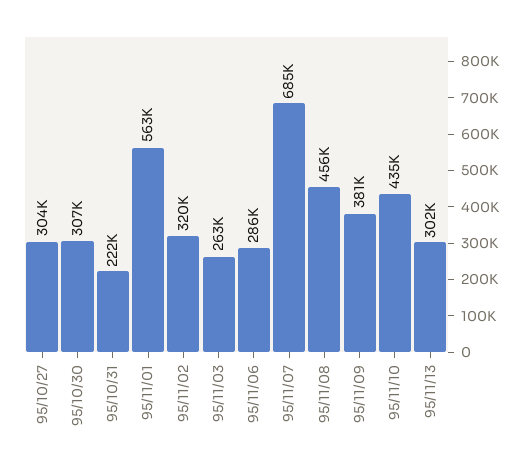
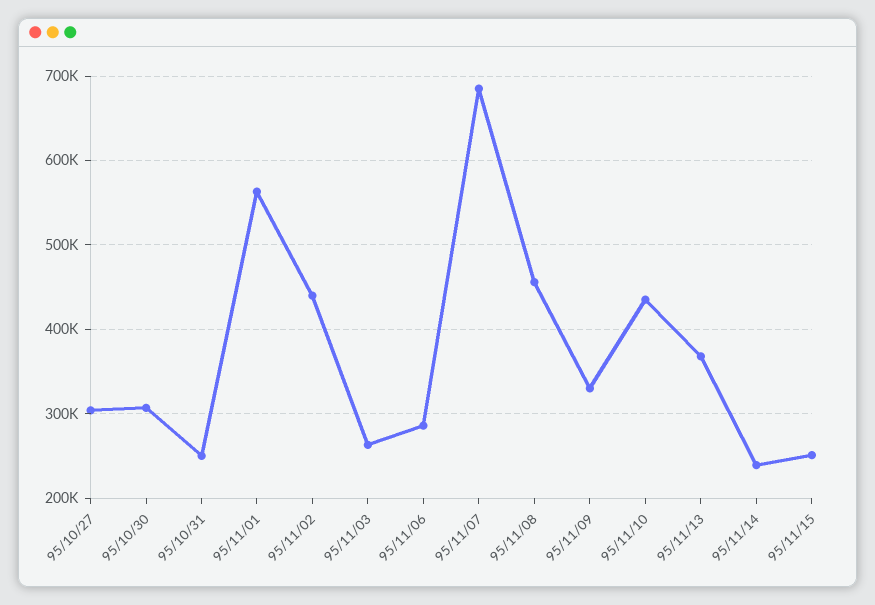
95/10/31: 222000 -> 250000
95/11/02: 320000 -> 440000
95/11/09: 381000 -> 330000
95/11/13: 302000 -> 370000
95/11/14: none -> 240000
95/11/15: none -> 250000

